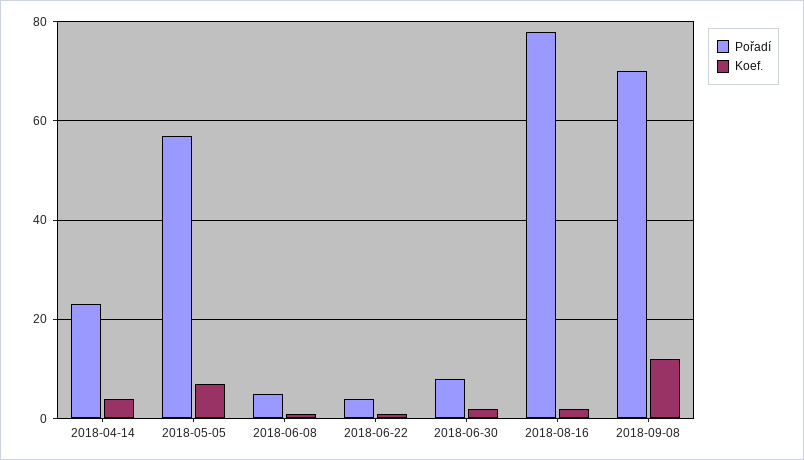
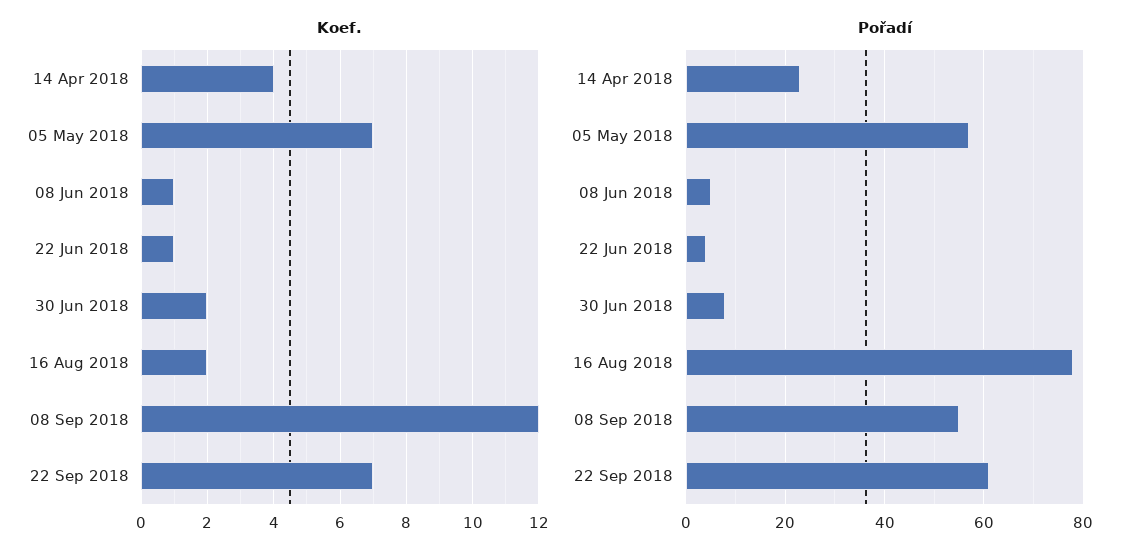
Pořadí, 2018-09-08: 70 -> 55
Koef., 22 Sep 2018: none -> 7
Pořadí, 22 Sep 2018: none -> 60

